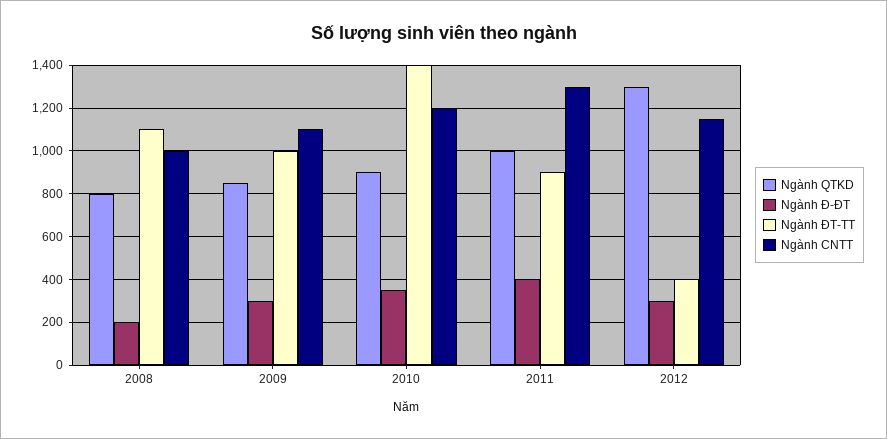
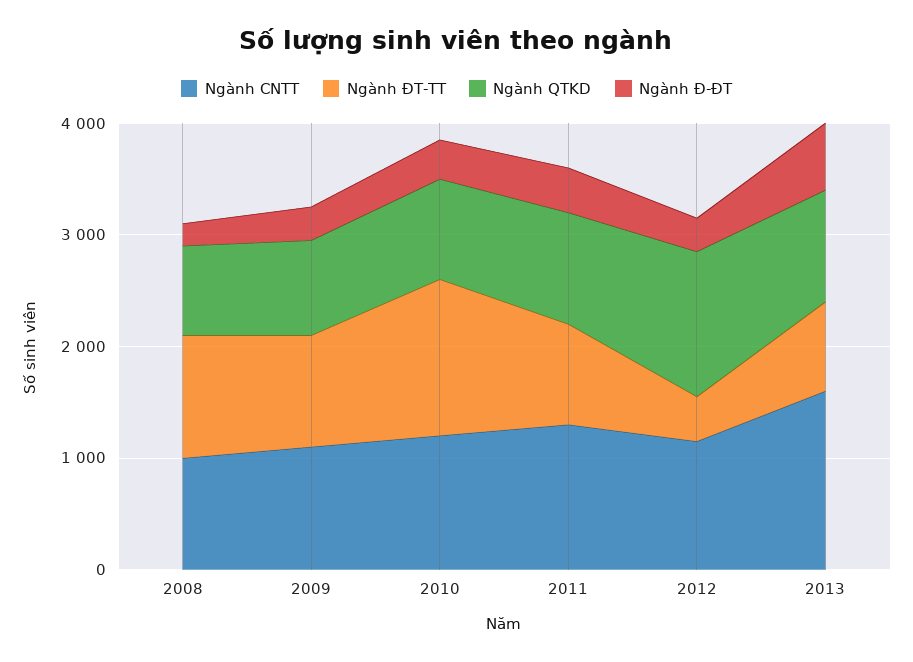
Ngành CNTT, 2013: none -> 1600
Ngành ĐT-TT, 2013: none -> 800
Ngành QTKD, 2013: none -> 1000
Ngành Đ-ĐT, 2013: none -> 600

